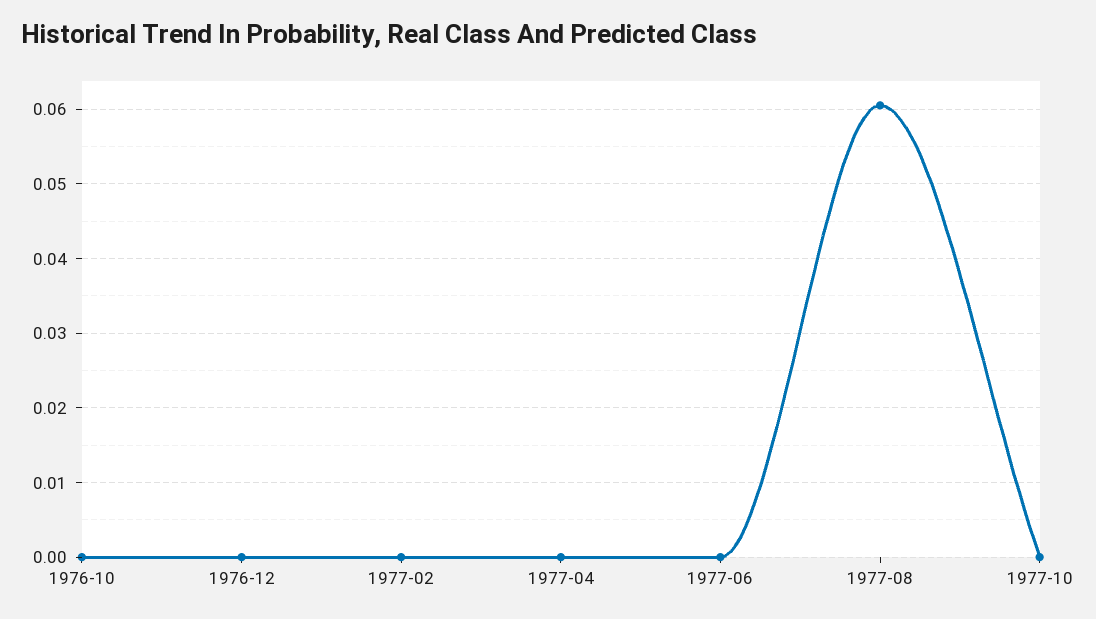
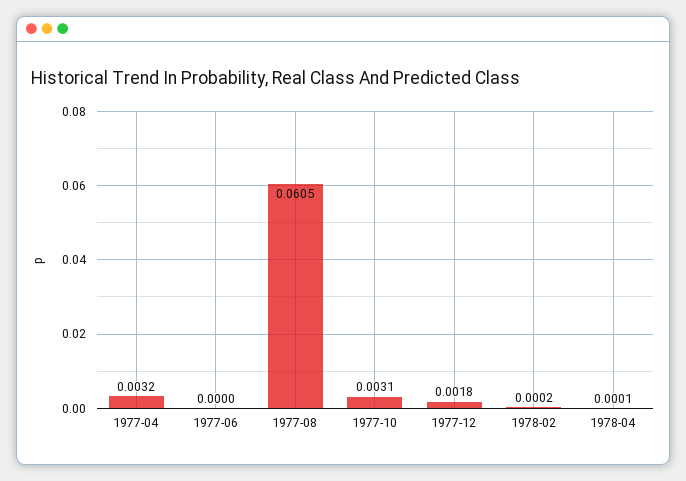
1976-10: 0 -> none
1976-12: 0 -> none
1977-02: 0 -> none
1977-04: 0 -> 0.0032
1977-10: 0 -> 0.0031
1977-12: none -> 0.0018
1978-02: none -> 0.0002
1978-04: none -> 0.0001

